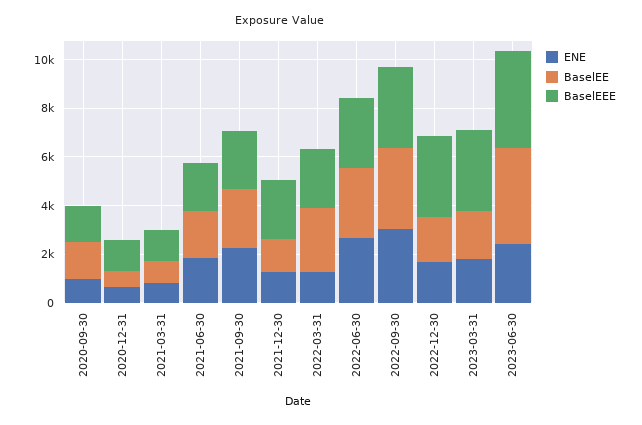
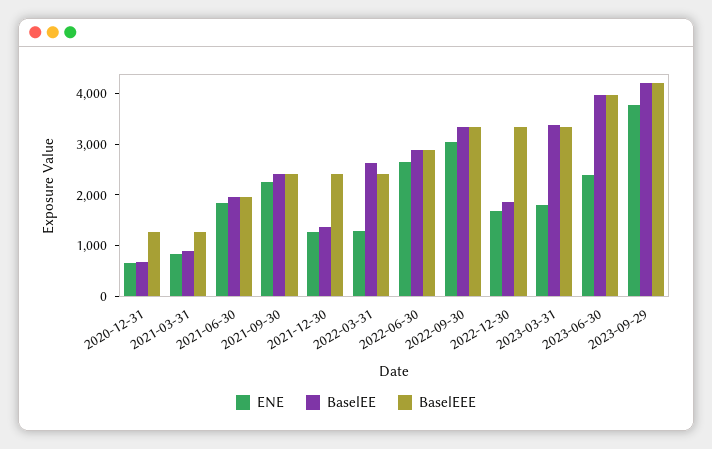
ENE, 2020-09-30: 1000 -> none
BaselEE, 2020-09-30: 1500 -> none
BaselEEE, 2020-09-30: 1500 -> none
BaselEE, 2023-03-31: 2000 -> 3400
ENE, 2023-09-29: none -> 3800
BaselEE, 2023-09-29: none -> 4200
BaselEEE, 2023-09-29: none -> 4200

